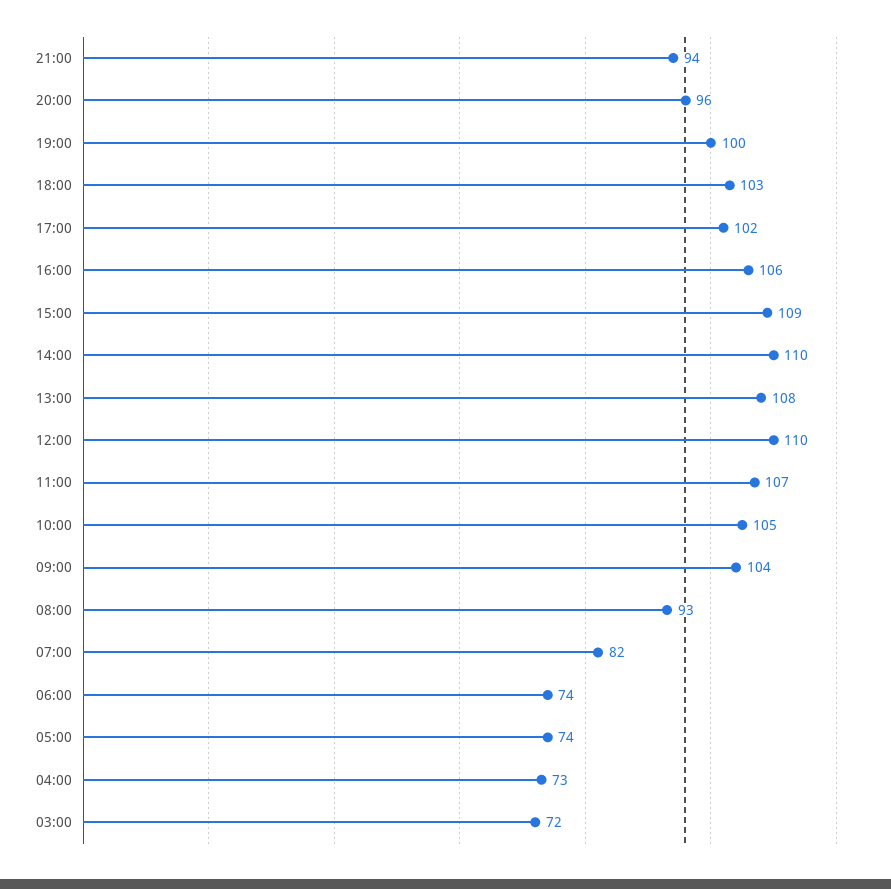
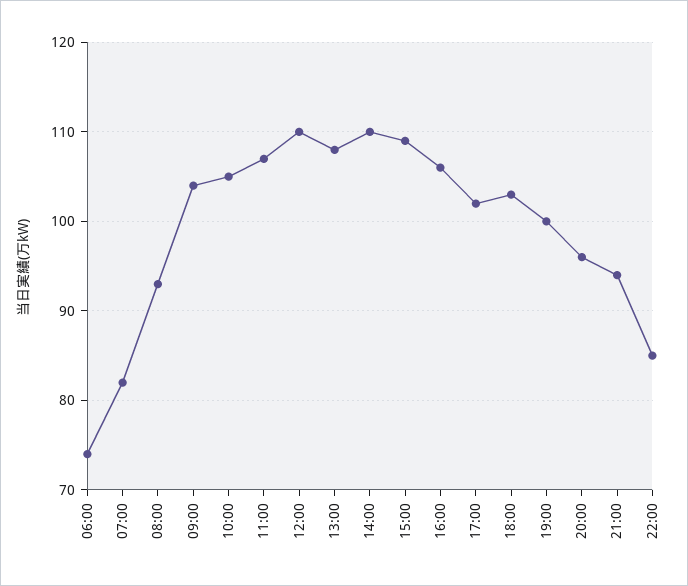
05:00: 74 -> none
04:00: 73 -> none
03:00: 72 -> none
22:00: none -> 85

